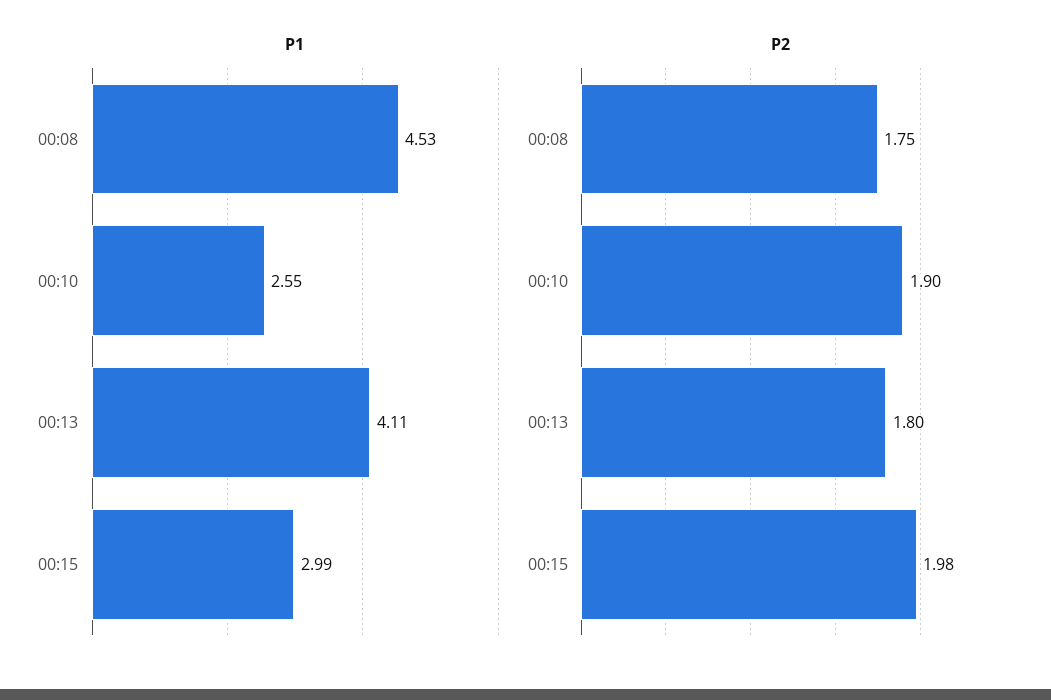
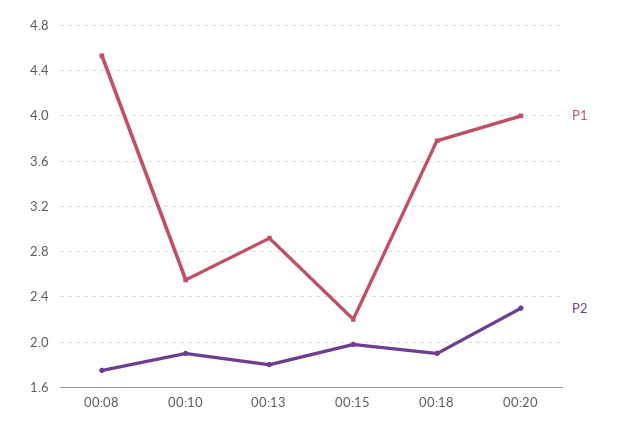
P1, 00:13: 4.11 -> 2.9
P1, 00:15: 2.99 -> 2.2
P1, 00:18: none -> 3.8
P2, 00:18: none -> 1.9
P1, 00:20: none -> 4
P2, 00:20: none -> 2.3

